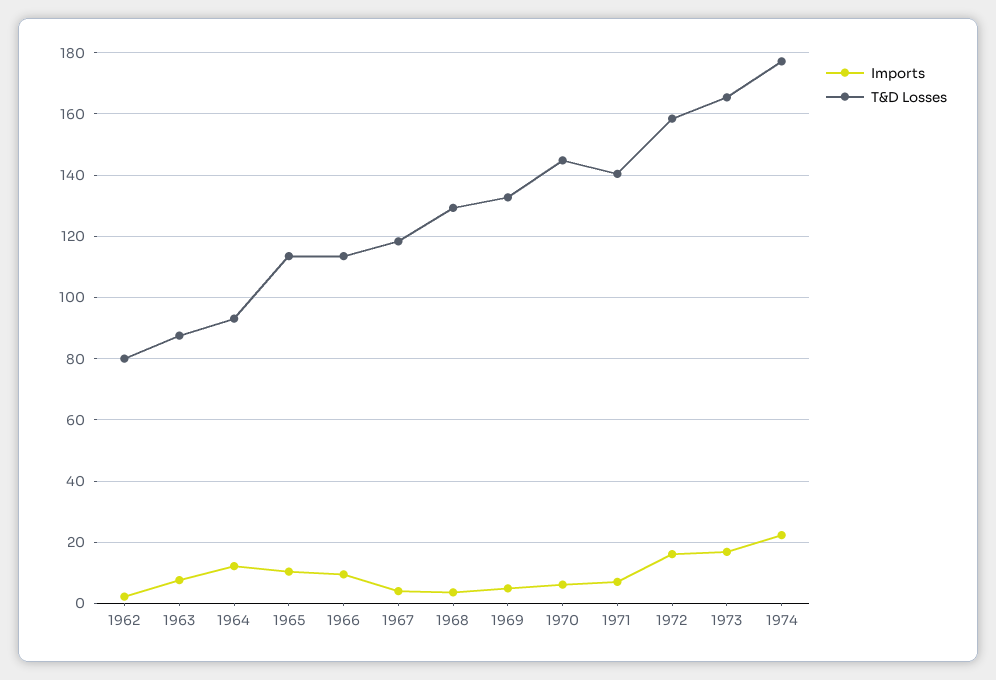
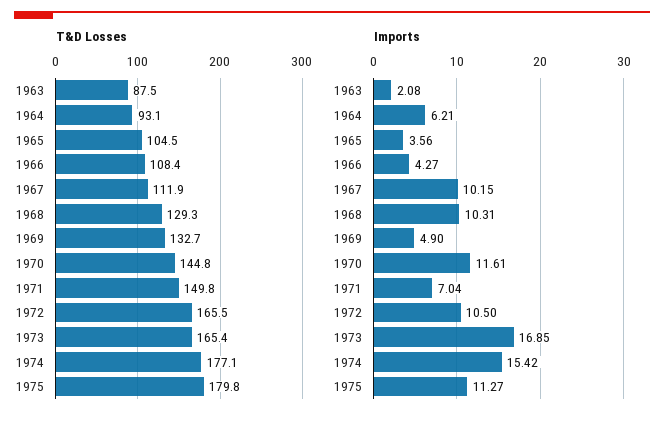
Imports, 1962: 2 -> none
T&D Losses, 1962: 80 -> none
Imports, 1963: 8 -> 2.08
Imports, 1964: 12 -> 6.21
Imports, 1965: 10 -> 3.56
T&D Losses, 1965: 114 -> 104.5
Imports, 1966: 10 -> 4.27
T&D Losses, 1966: 114 -> 108.4
Imports, 1967: 4 -> 10.15
T&D Losses, 1967: 118 -> 111.9
Imports, 1968: 4 -> 10.31
Imports, 1970: 6 -> 11.61
T&D Losses, 1971: 140 -> 149.8
Imports, 1972: 16 -> 10.5
T&D Losses, 1972: 158 -> 165.5
Imports, 1974: 22 -> 15.42
T&D Losses, 1975: none -> 179.8
Imports, 1975: none -> 11.27

